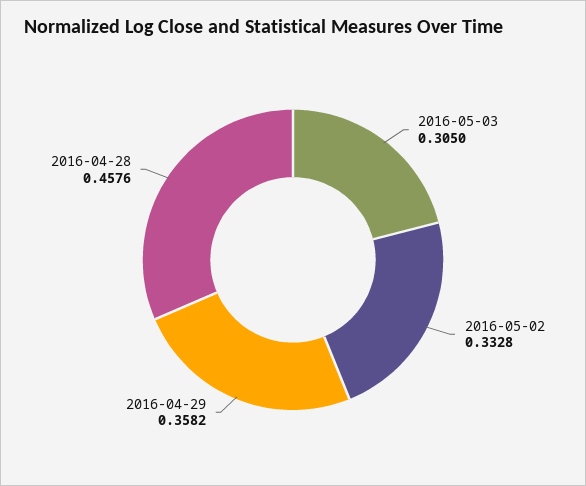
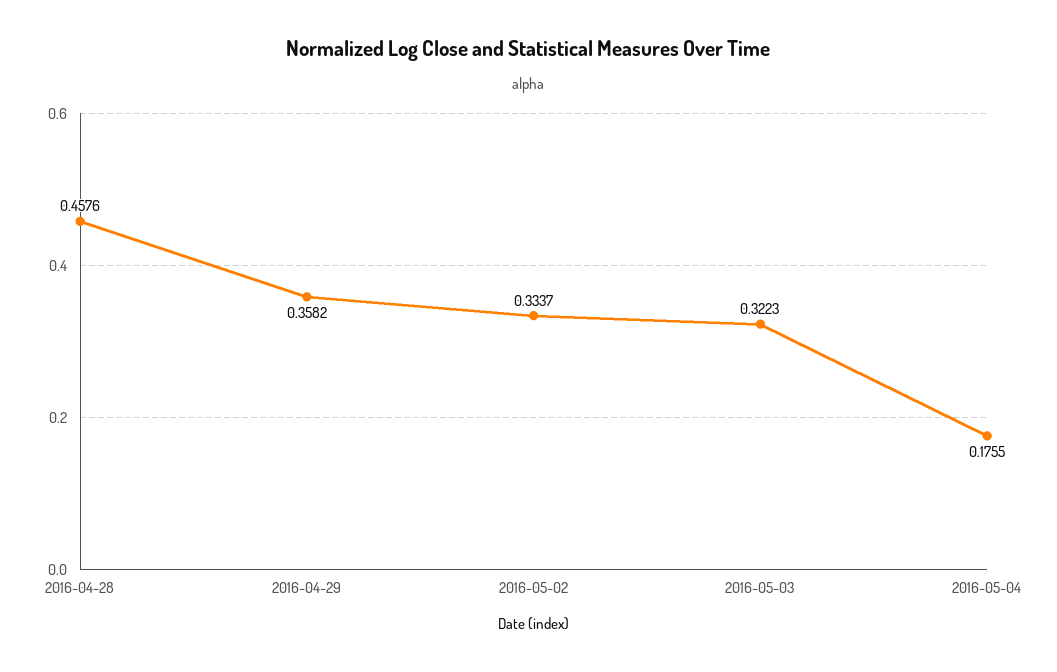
2016-05-03: 0.305 -> 0.3223
2016-05-02: 0.3328 -> 0.3337
2016-05-04: none -> 0.1755

